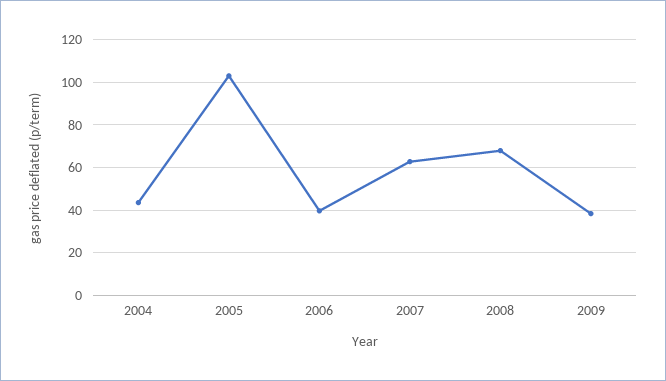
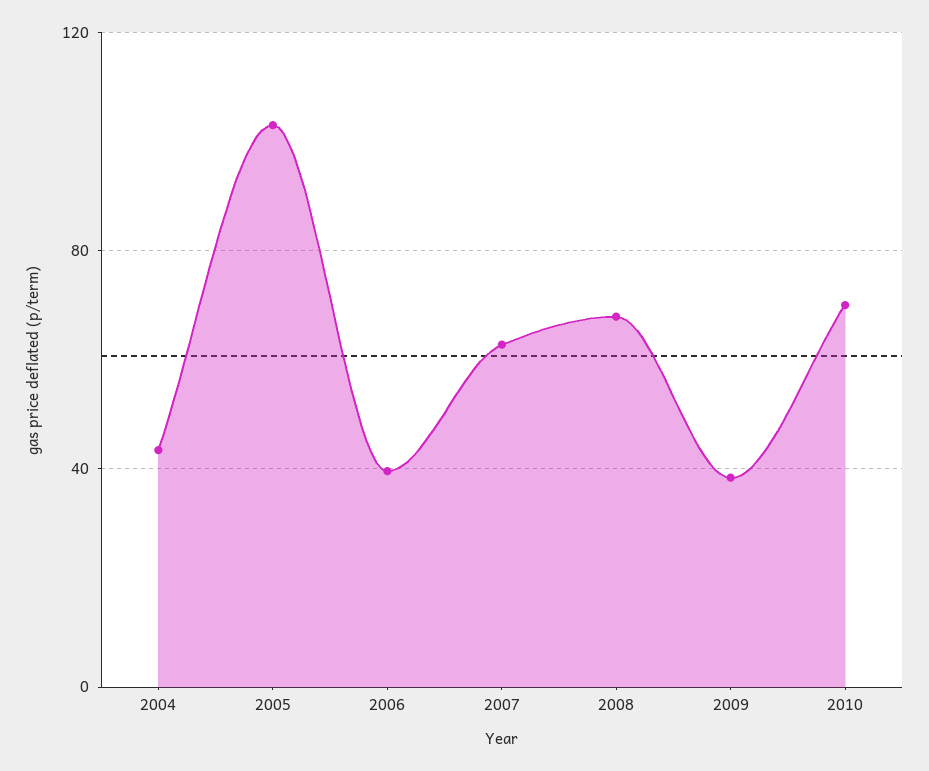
2010: none -> 70

